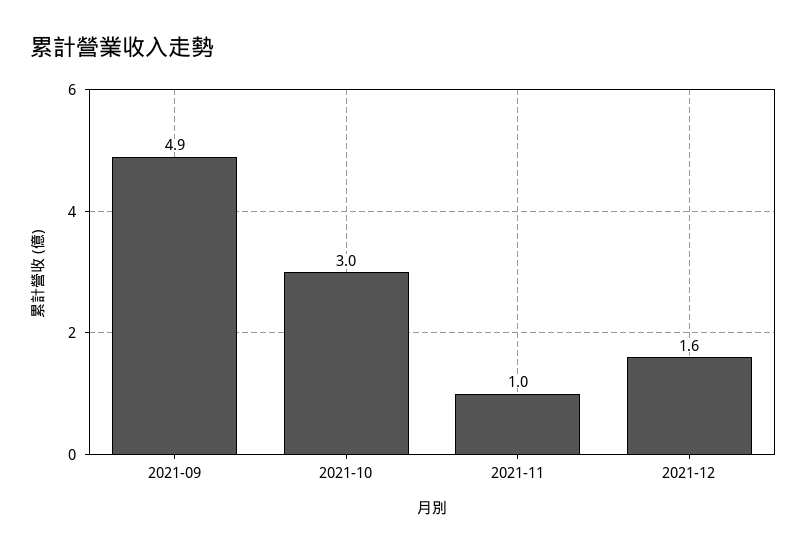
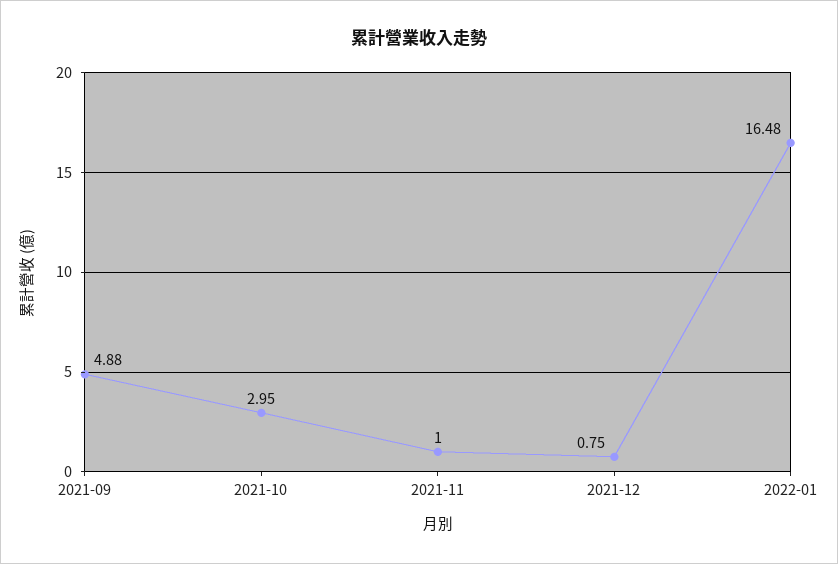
2021-12: 1.6 -> 0.75
2022-01: none -> 16.48

